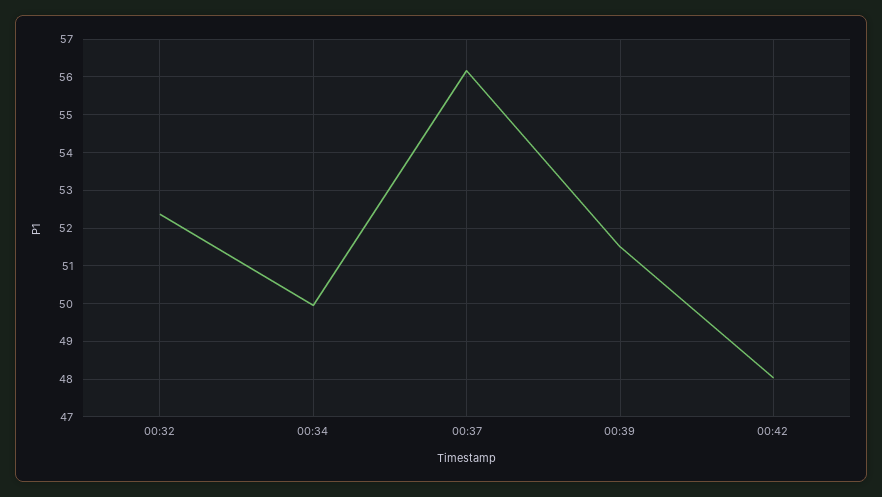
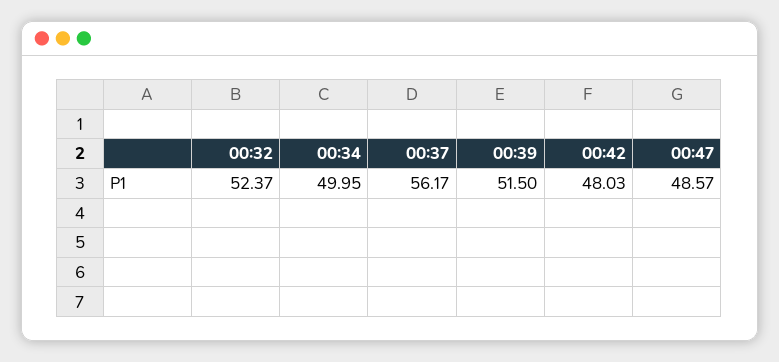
00:47: none -> 48.57

